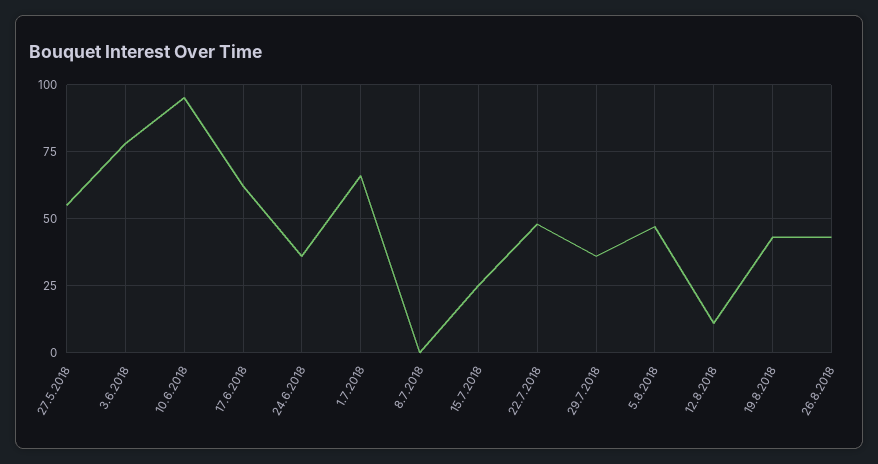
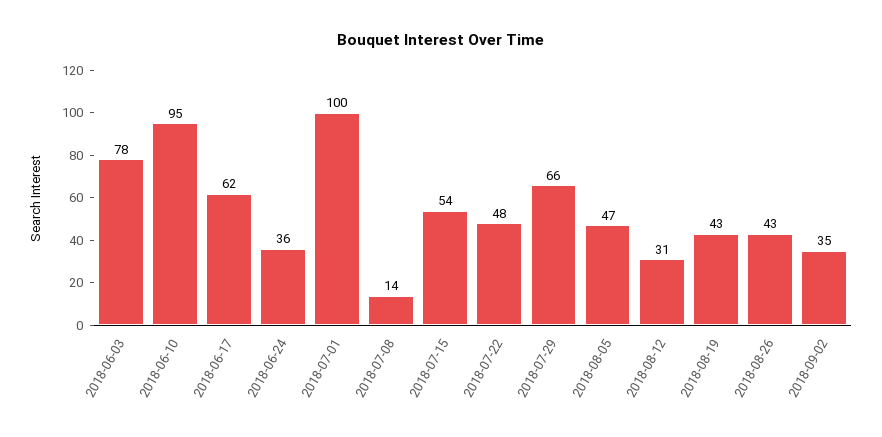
27.5.2018: 55 -> none
1.7.2018: 65 -> 100
8.7.2018: 0 -> 14
15.7.2018: 25 -> 54
29.7.2018: 35 -> 66
12.8.2018: 10 -> 31
2018-09-02: none -> 35

